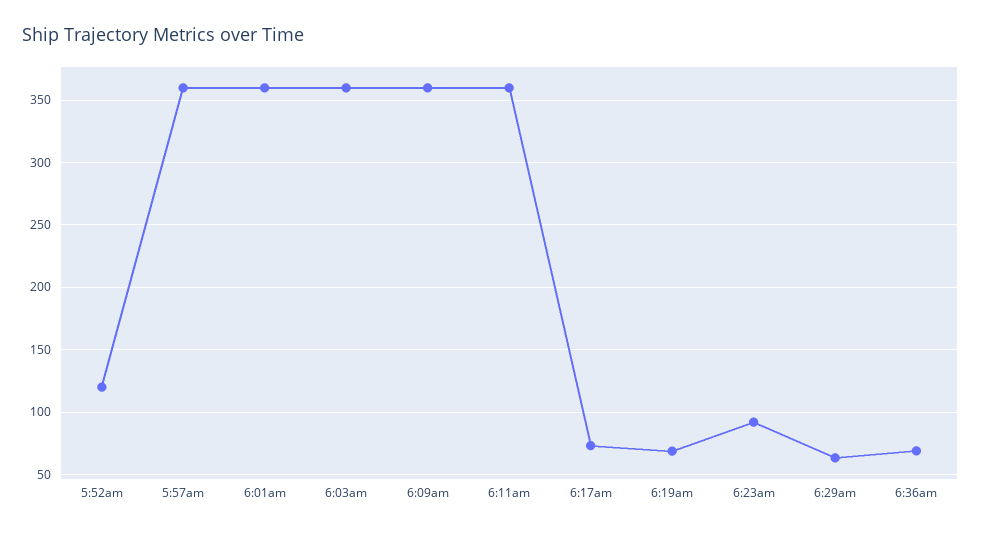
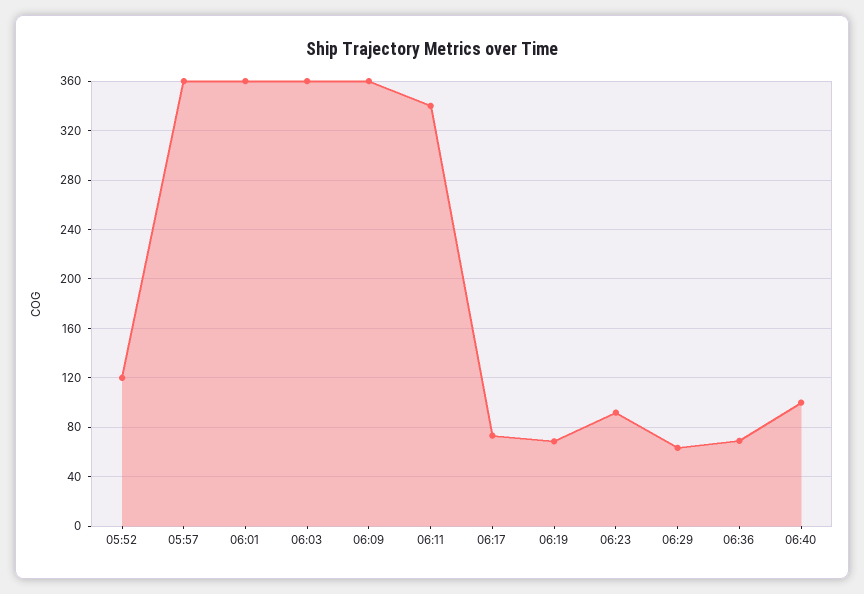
6:11am: 360 -> 340
06:40: none -> 100

